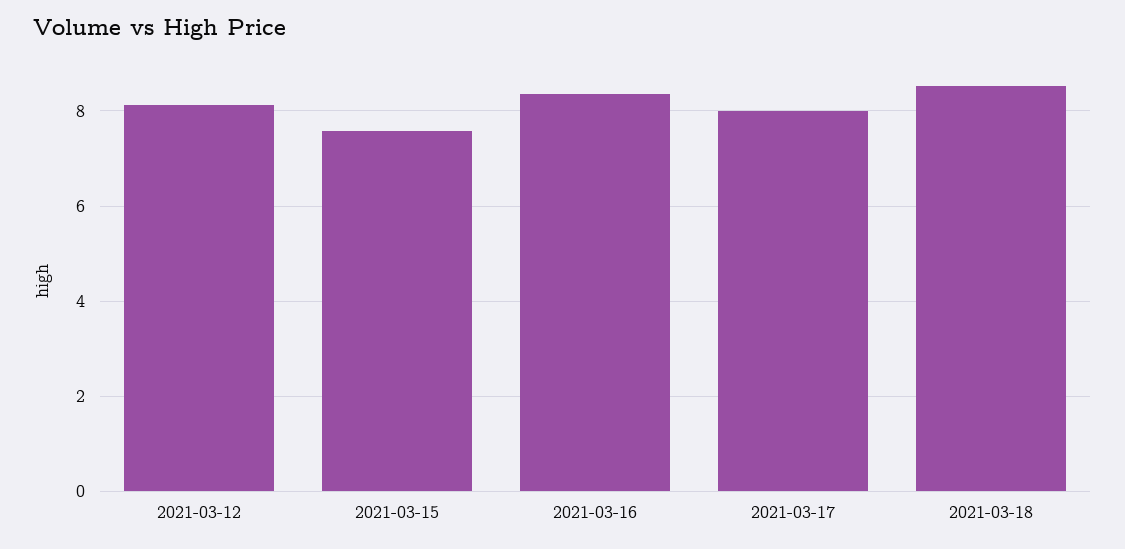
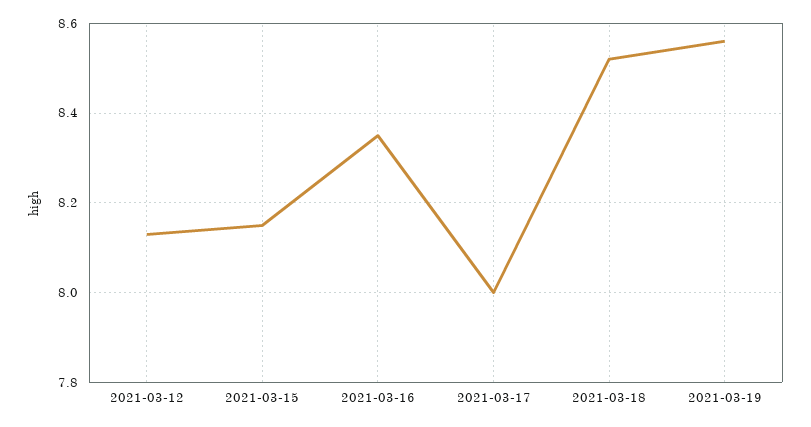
2021-03-15: 7.6 -> 8.15
2021-03-19: none -> 8.55

